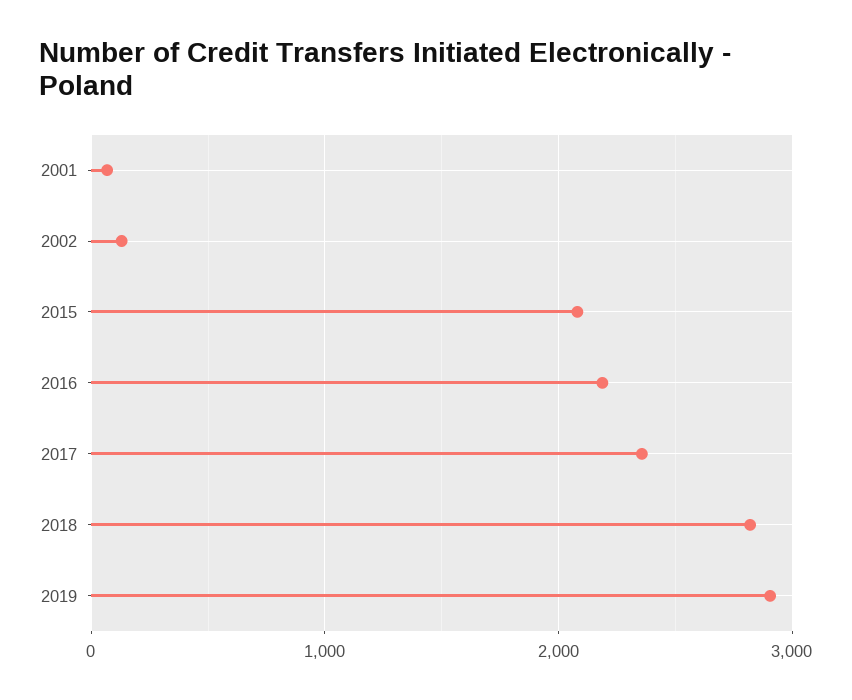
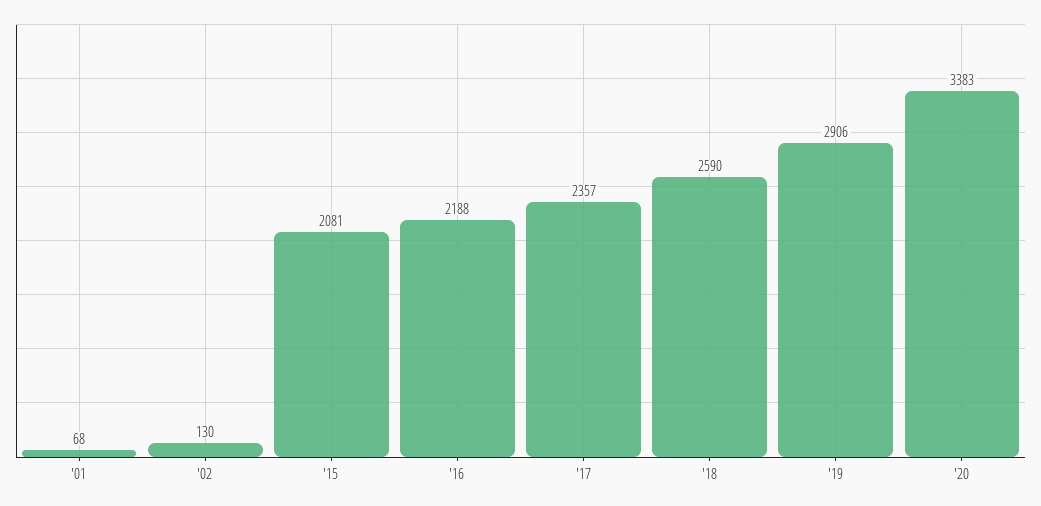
2018: 2800 -> 2590
'20: none -> 3383

